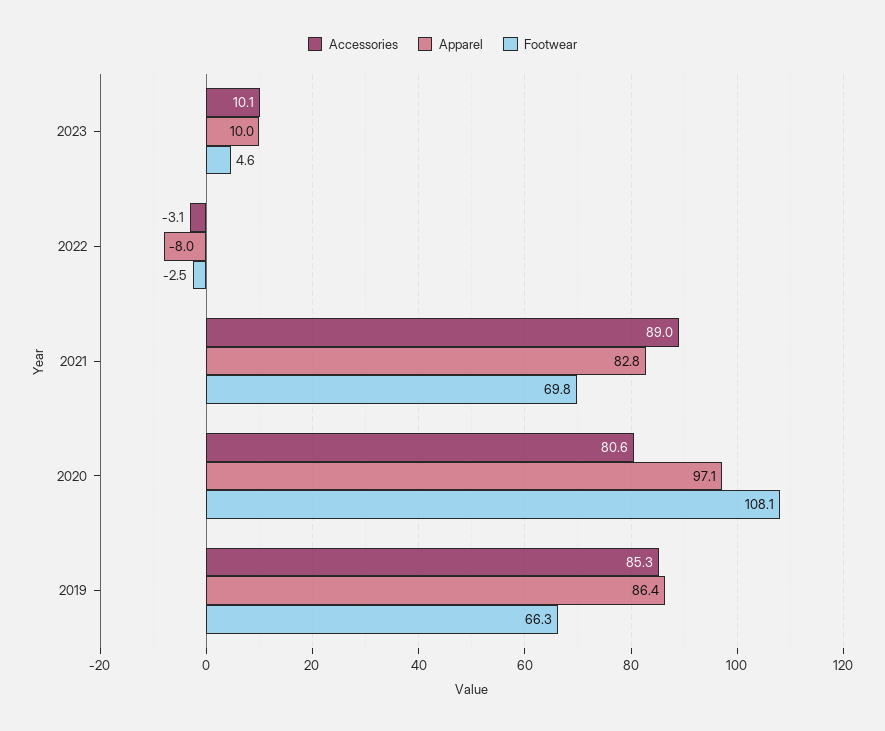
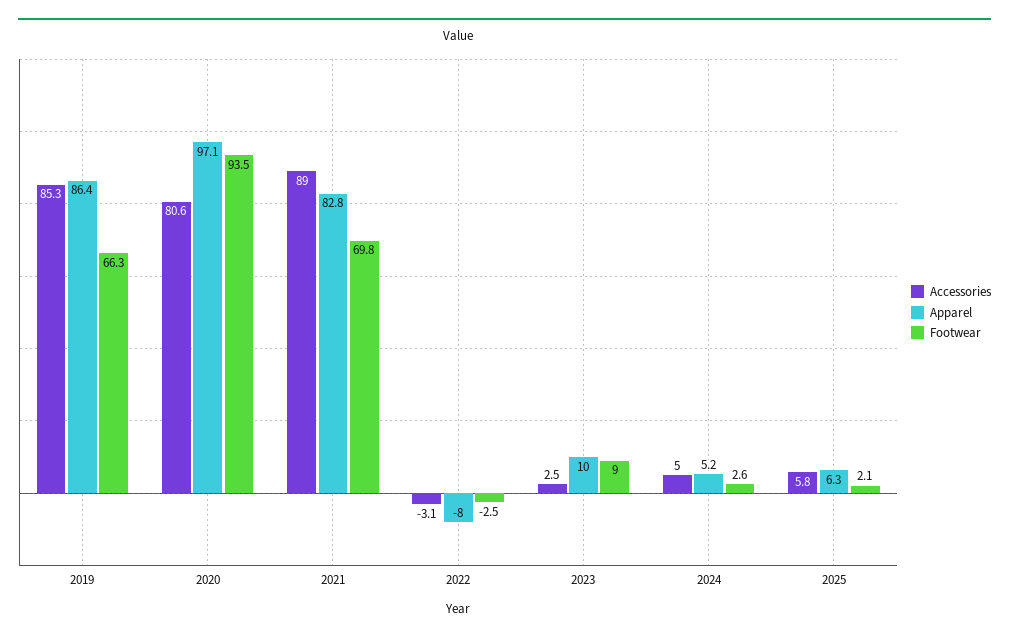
Accessories, 2023: 10.1 -> 2.5
Footwear, 2023: 4.6 -> 9
Footwear, 2020: 108.1 -> 93.5
Accessories, 2024: none -> 5
Apparel, 2024: none -> 5.2
Footwear, 2024: none -> 2.6
Accessories, 2025: none -> 5.8
Apparel, 2025: none -> 6.3
Footwear, 2025: none -> 2.1

